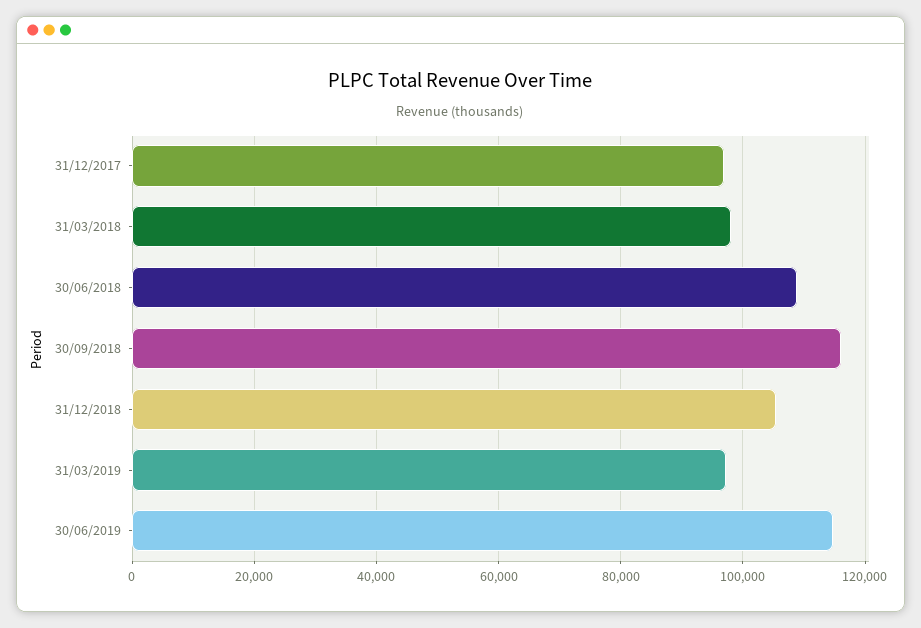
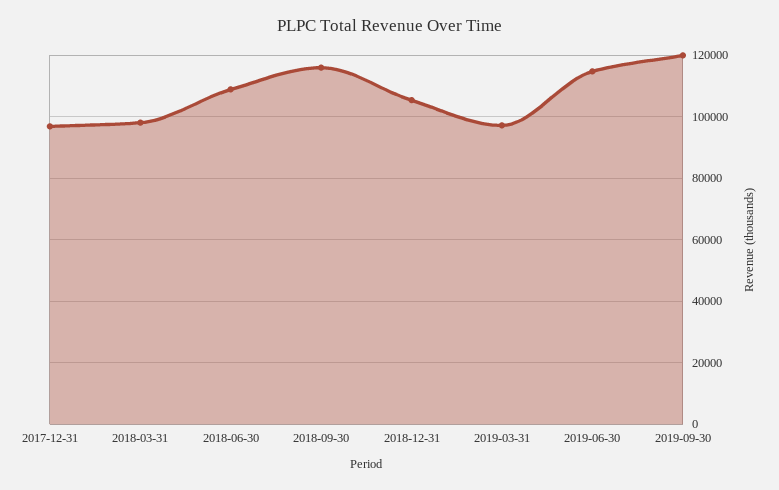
2019-09-30: none -> 120000

